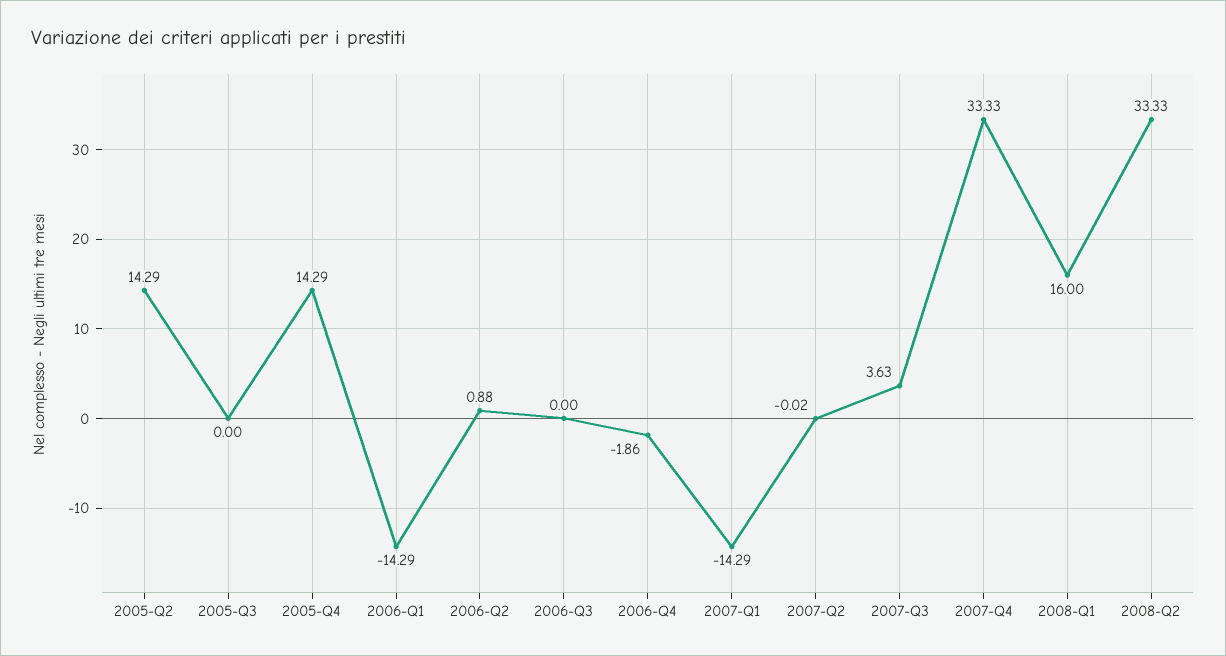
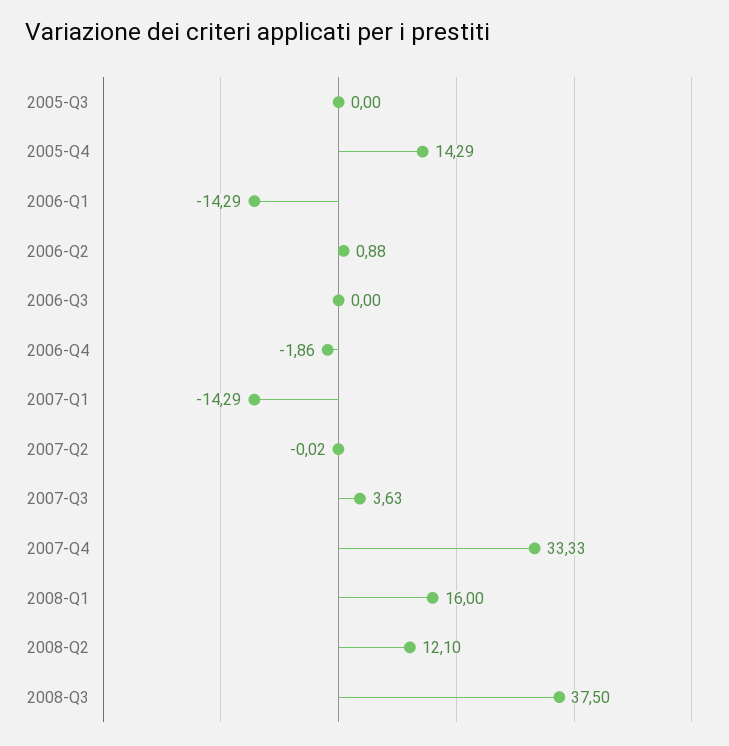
2005-Q2: 14.29 -> none
2008-Q2: 33.33 -> 12.1
2008-Q3: none -> 37.5

